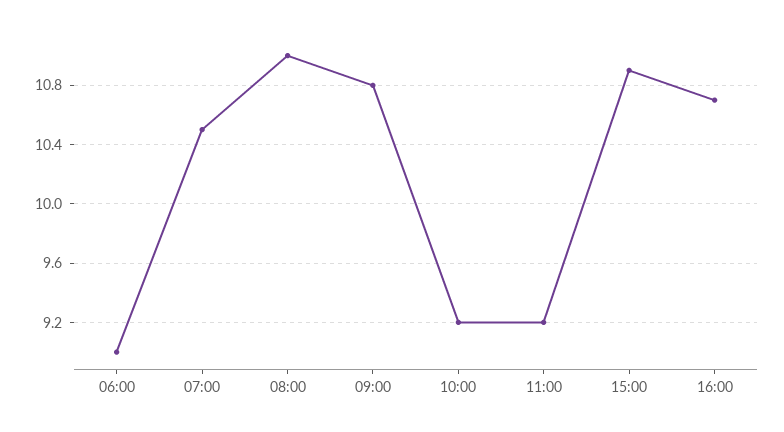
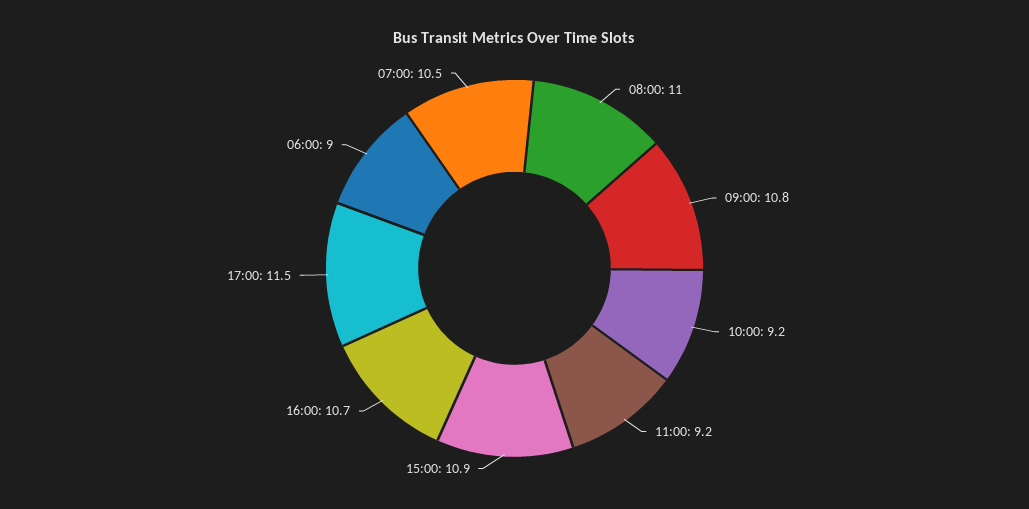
17:00: none -> 11.5

